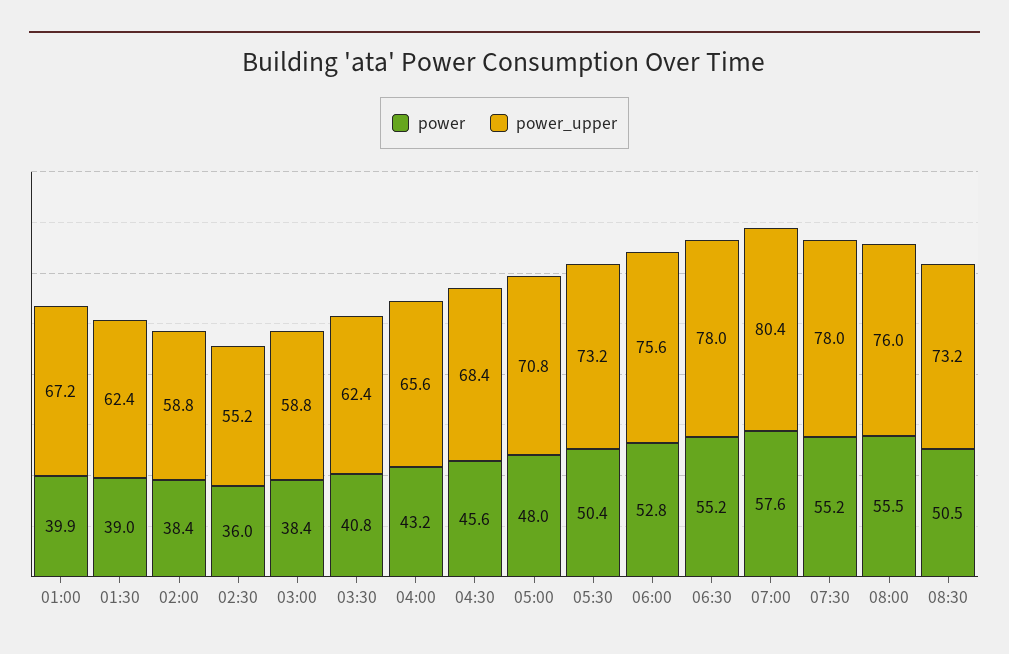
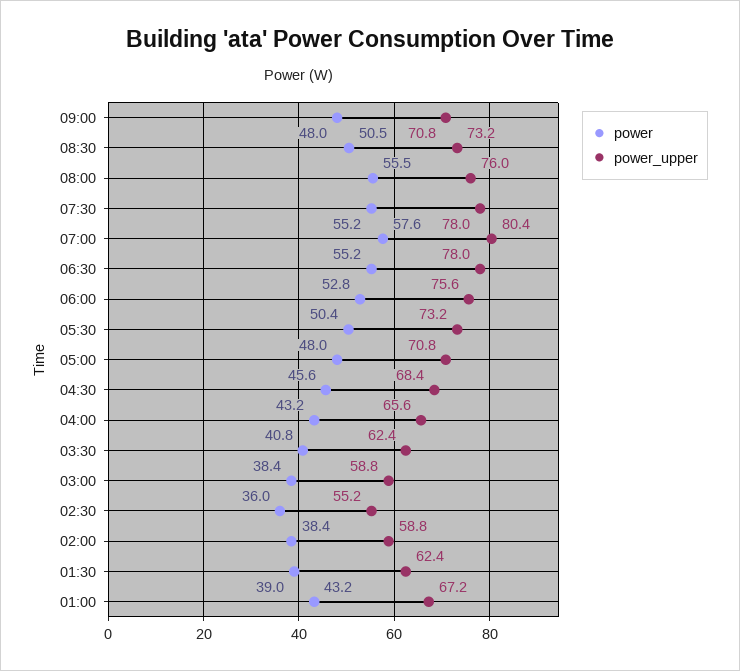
power, 01:00: 39.9 -> 43.2
power, 09:00: none -> 48
power_upper, 09:00: none -> 70.8

